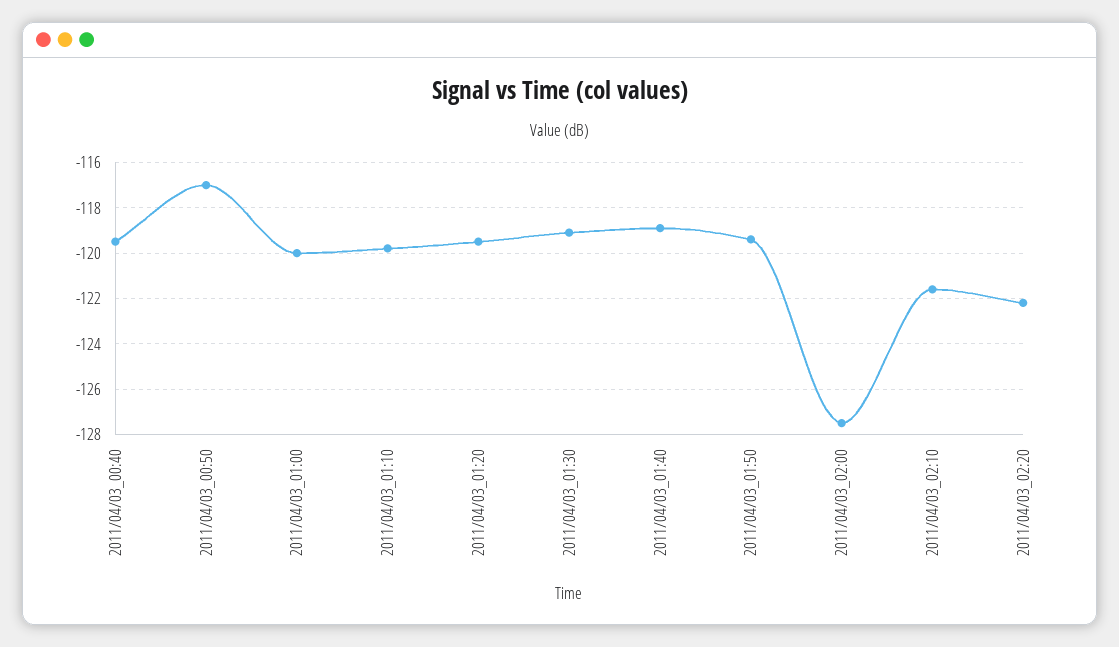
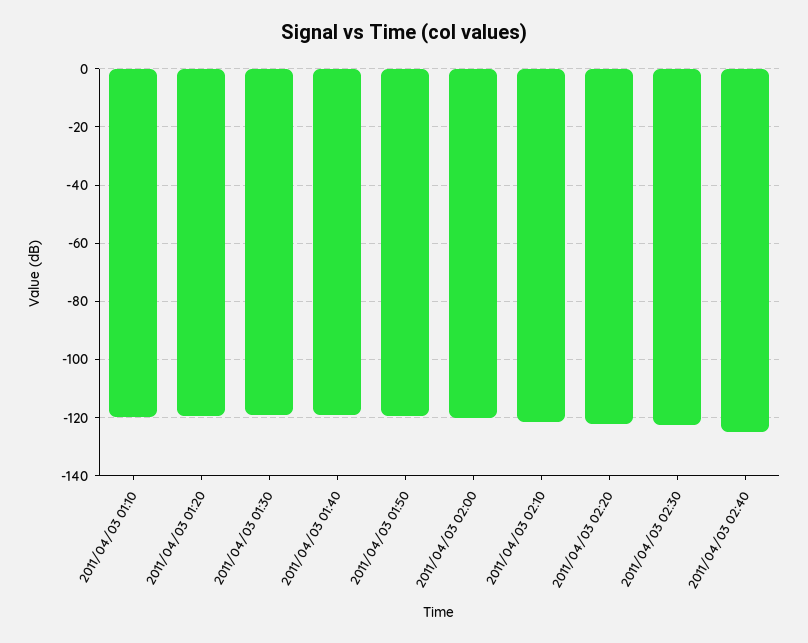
2011/04/03_00:40: -119.5 -> none
2011/04/03_00:50: -117 -> none
2011/04/03_01:00: -120 -> none
2011/04/03_02:00: -127.5 -> -120
2011/04/03 02:30: none -> -122.5
2011/04/03 02:40: none -> -125

